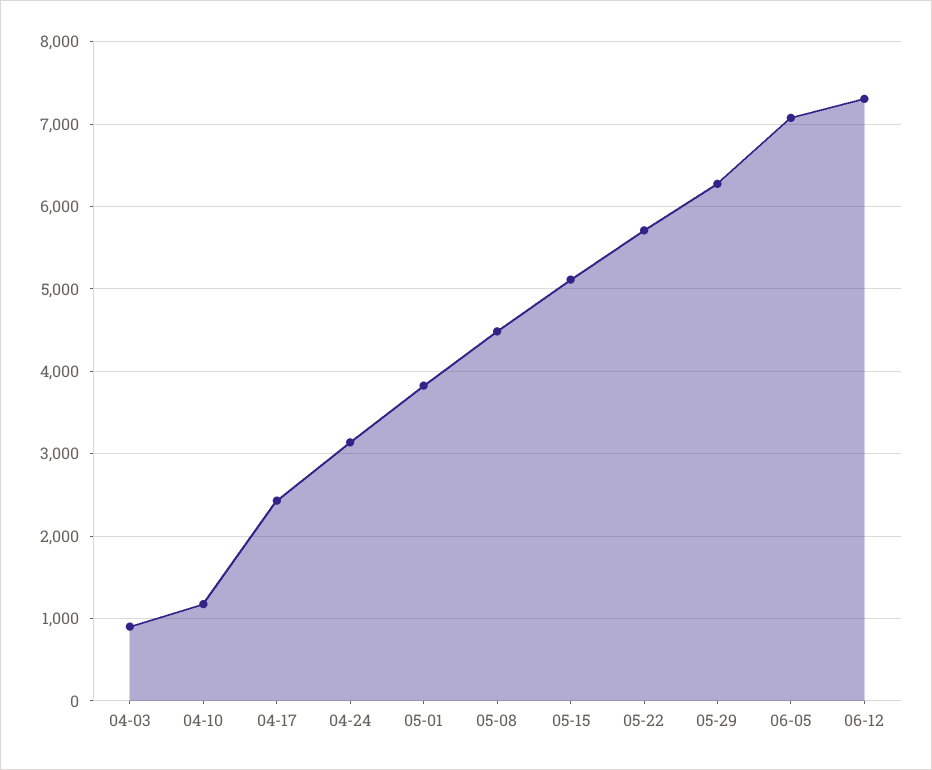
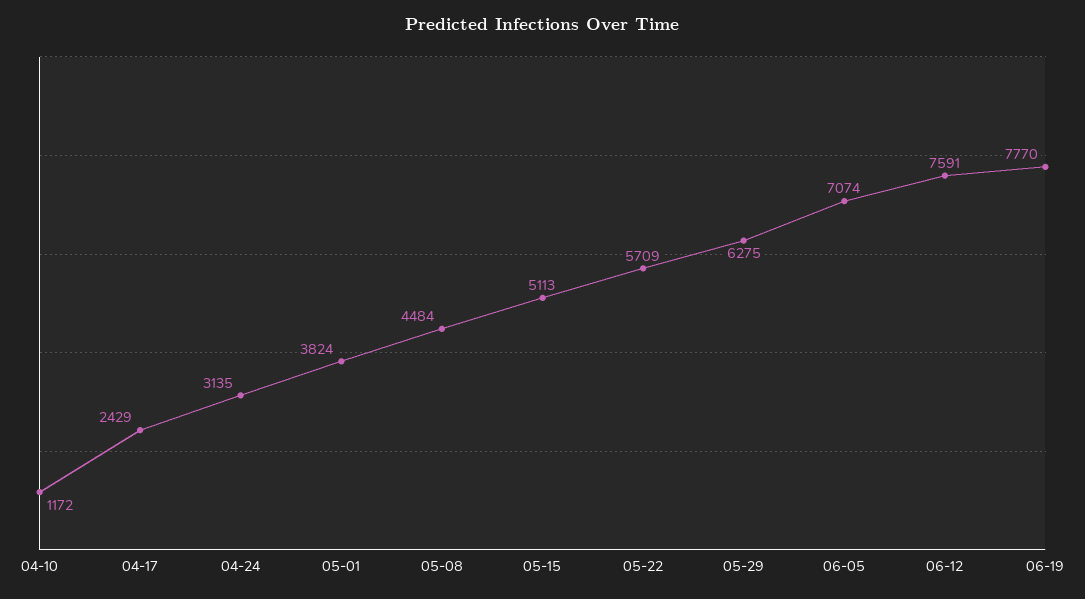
04-03: 900 -> none
06-12: 7300 -> 7591
06-19: none -> 7770

